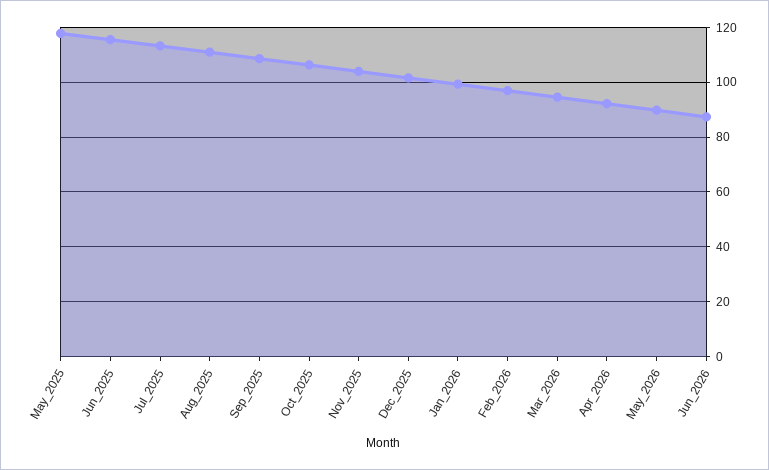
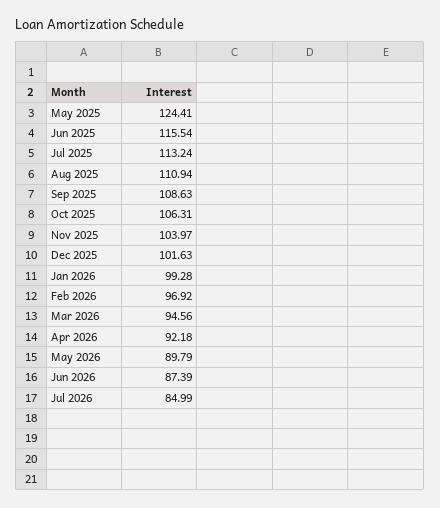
May_2025: 117.5 -> 124.41
Jul 2026: none -> 84.99

